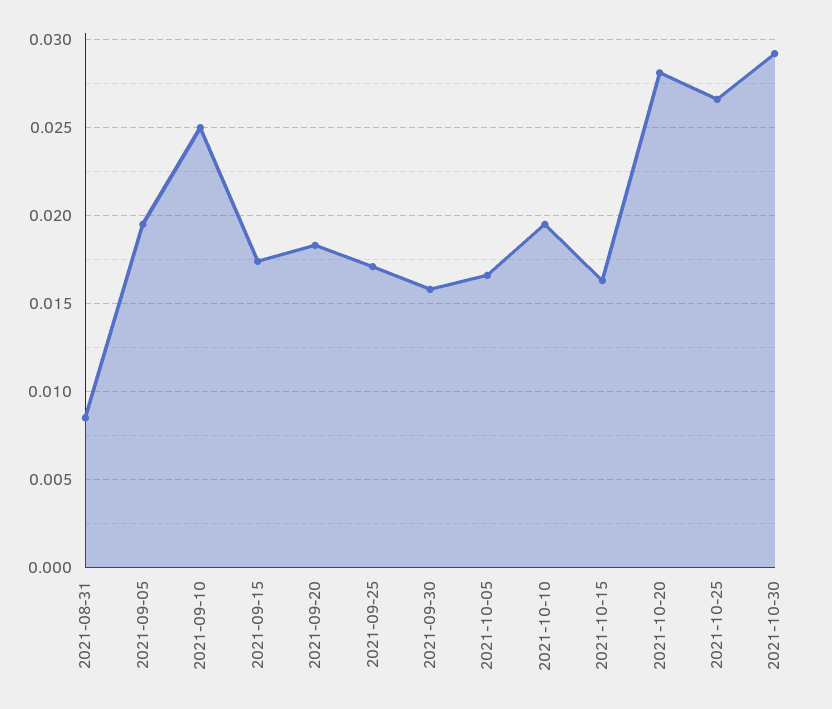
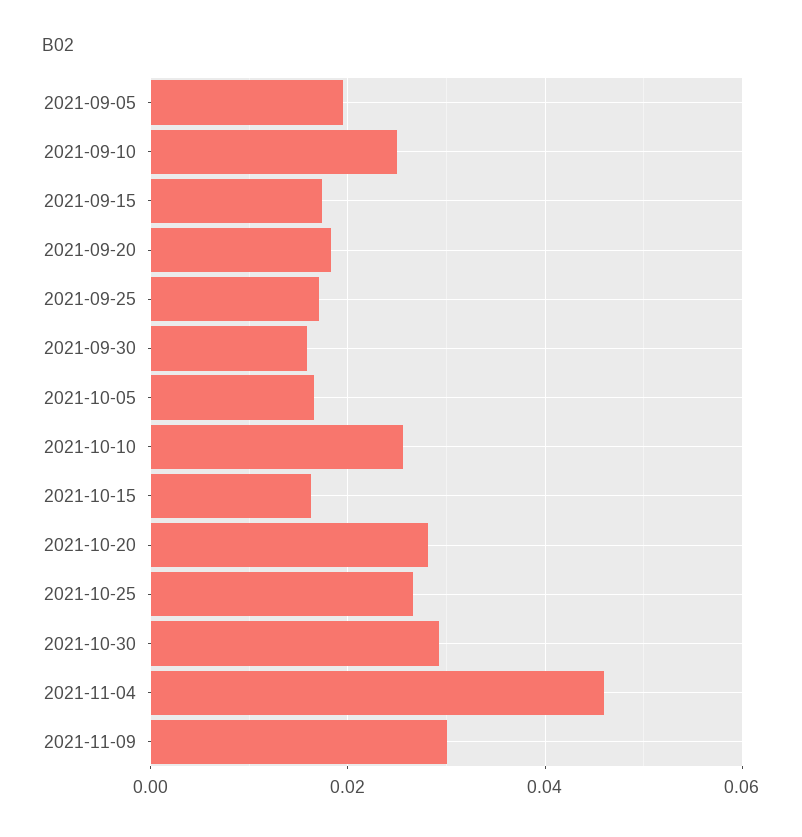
2021-08-31: 0.0085 -> none
2021-10-10: 0.0195 -> 0.026
2021-11-04: none -> 0.046
2021-11-09: none -> 0.03

